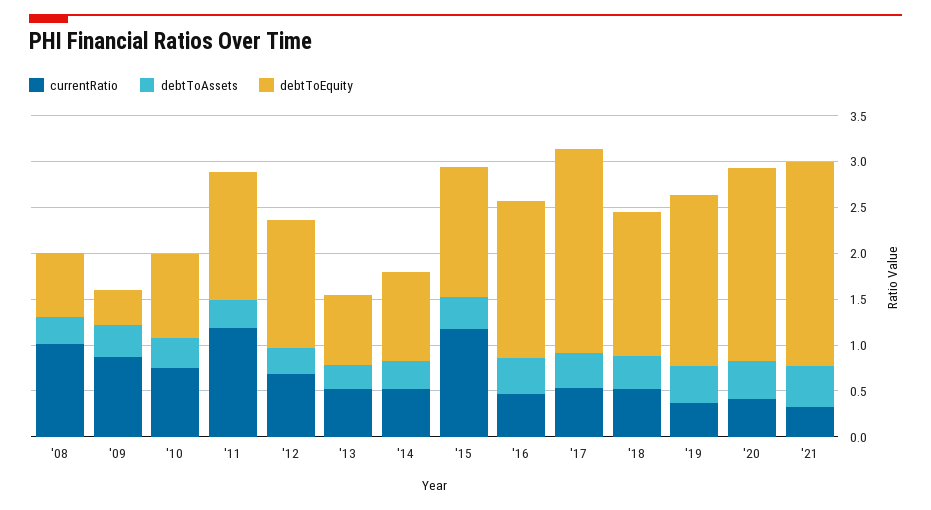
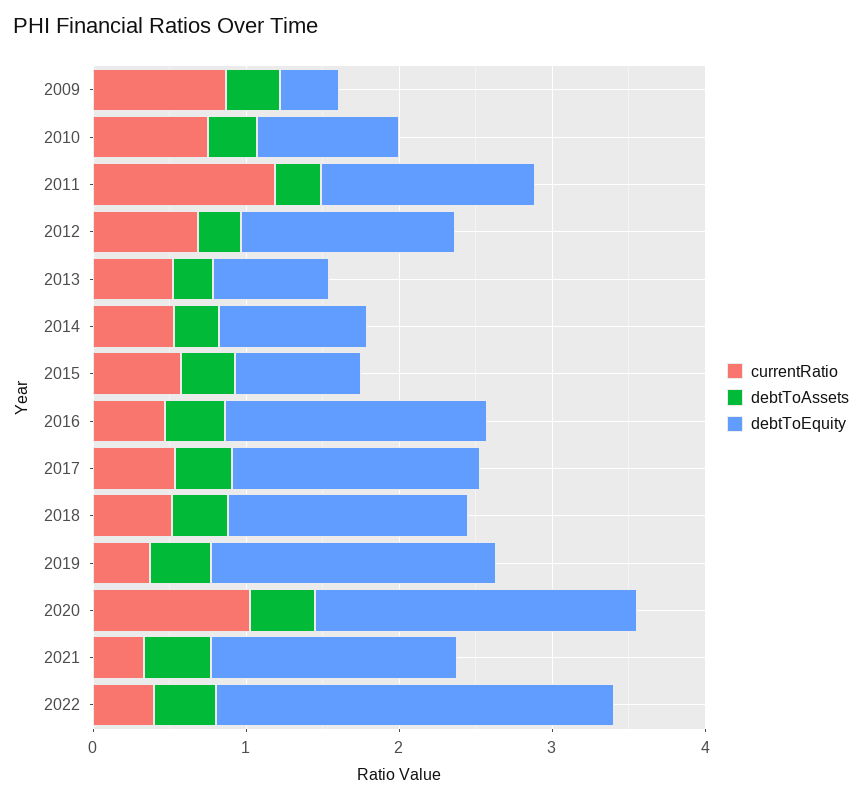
currentRatio, '08: 1 -> none
debtToAssets, '08: 0.3 -> none
debtToEquity, '08: 0.7 -> none
currentRatio, '15: 1.2 -> 0.6
debtToEquity, '15: 1.4 -> 0.8
debtToEquity, '17: 2.2 -> 1.6
currentRatio, '20: 0.4 -> 1
debtToEquity, '21: 2.2 -> 1.6
currentRatio, 2022: none -> 0.4
debtToAssets, 2022: none -> 0.4
debtToEquity, 2022: none -> 2.6

